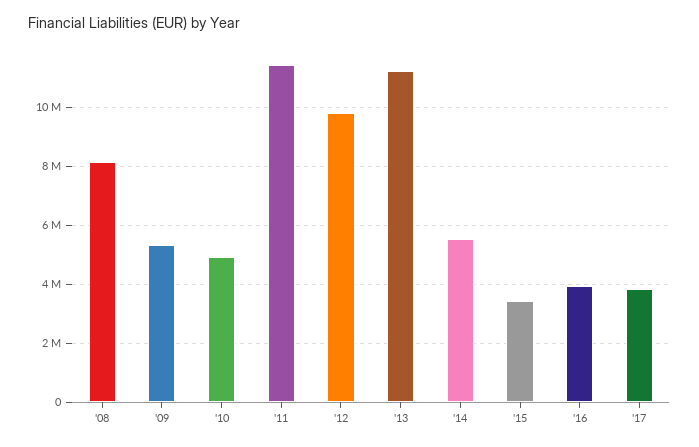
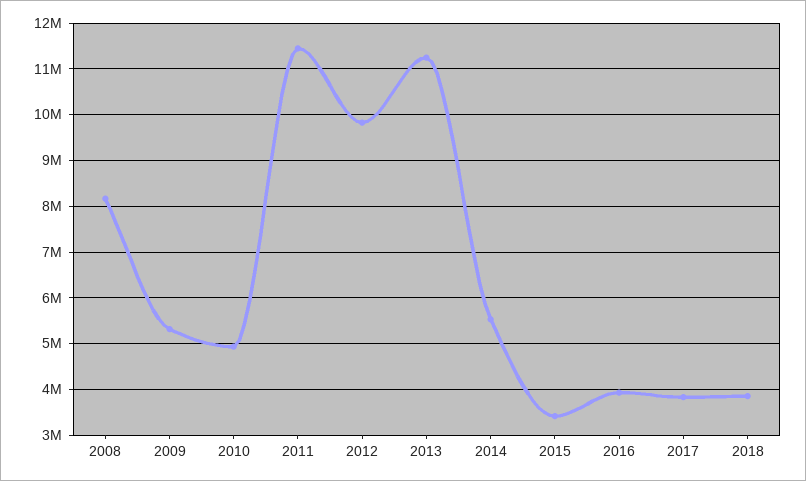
2018: none -> 3800000

